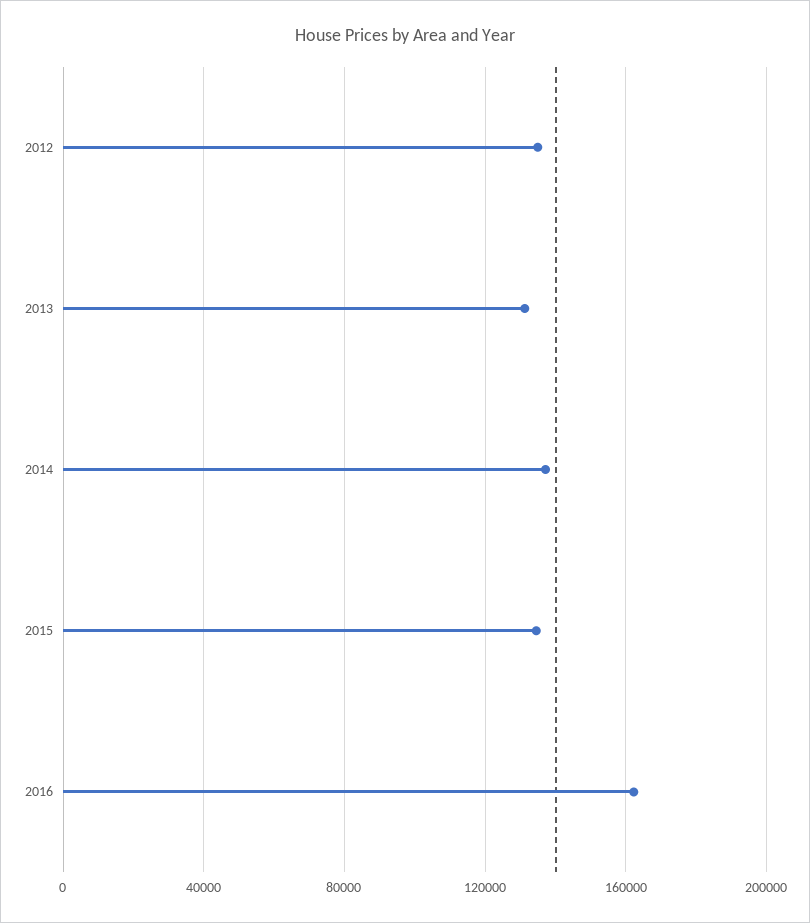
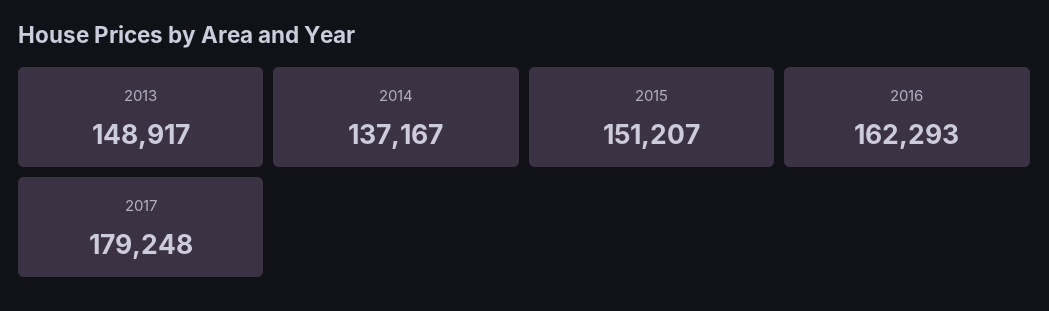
2012: 135000 -> none
2013: 130000 -> 148917
2015: 135000 -> 151207
2017: none -> 179248

